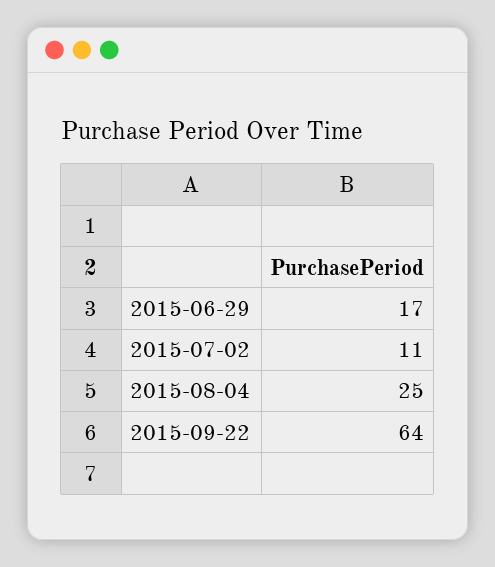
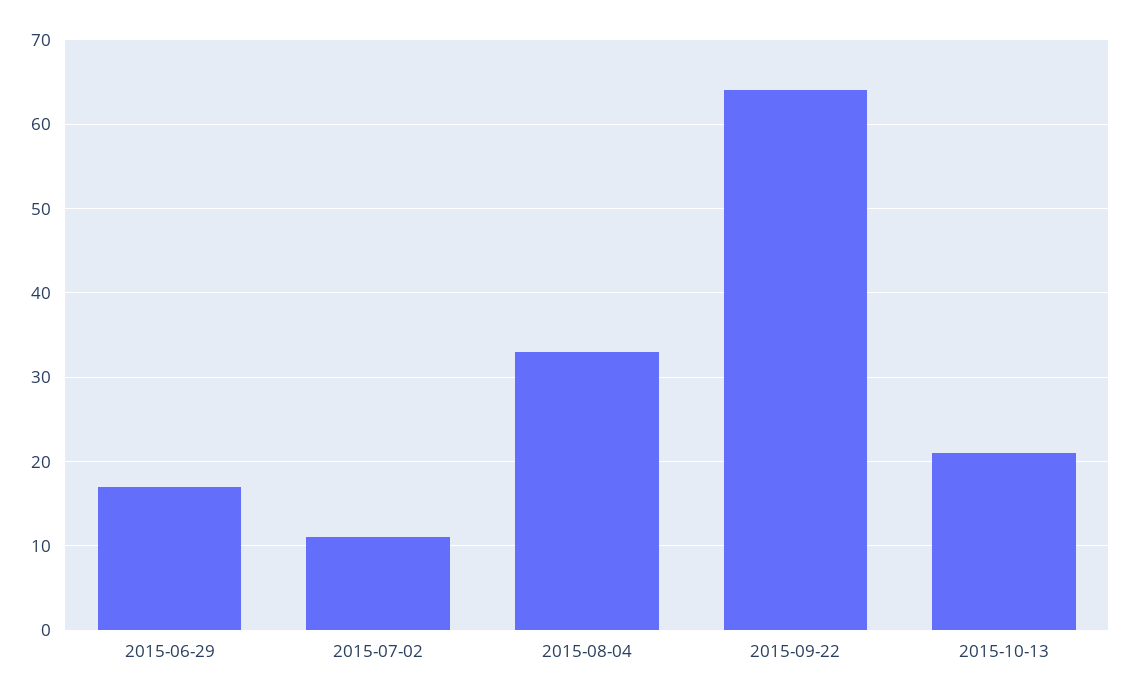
2015-08-04: 25 -> 33
2015-10-13: none -> 21

